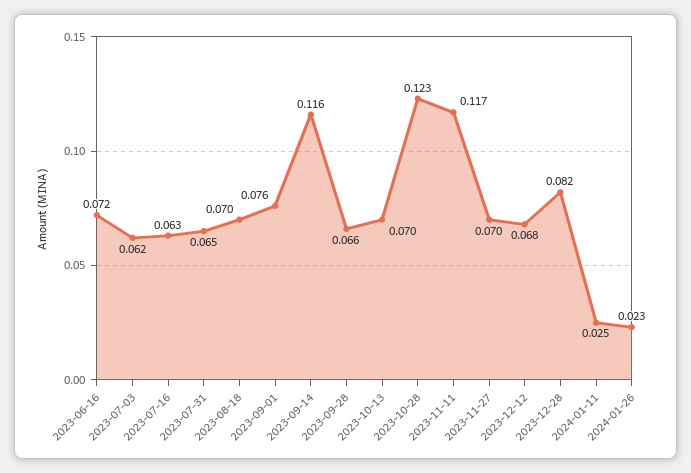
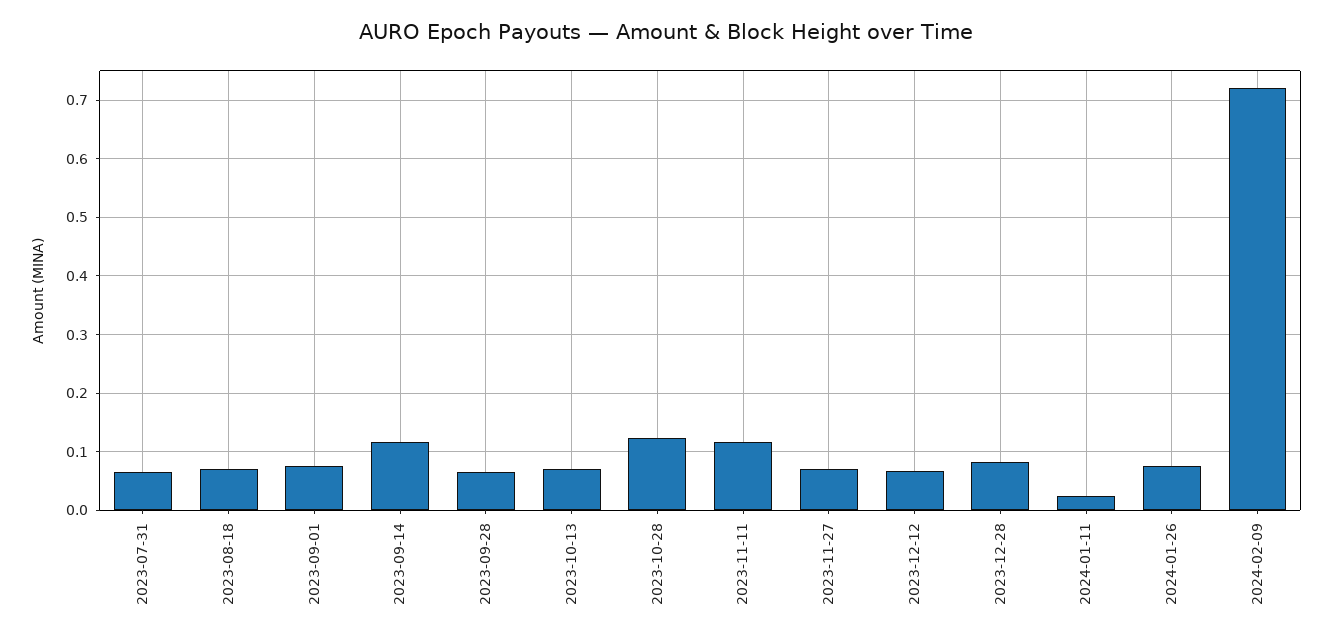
2023-06-16: 0.072 -> none
2023-07-03: 0.062 -> none
2023-07-16: 0.063 -> none
2024-01-26: 0.023 -> 0.08
2024-02-09: none -> 0.72

